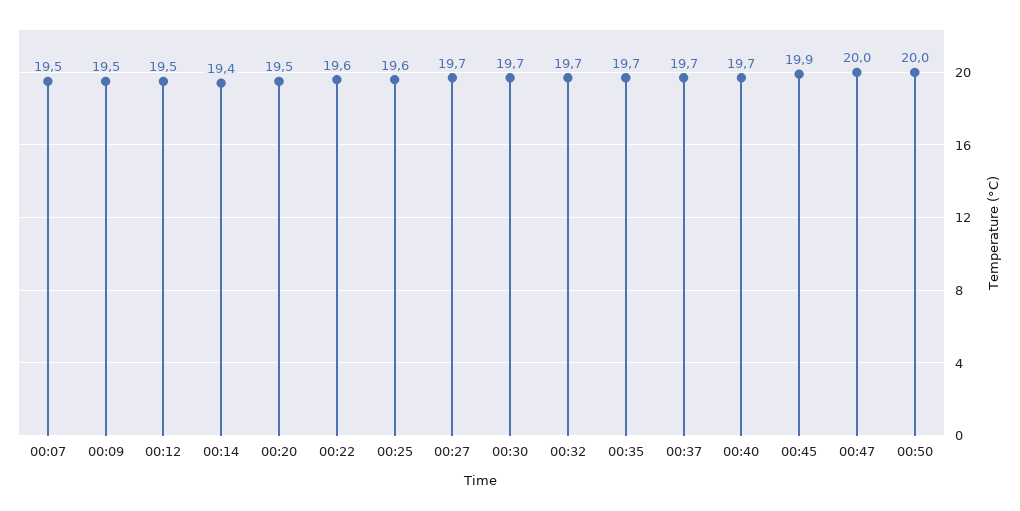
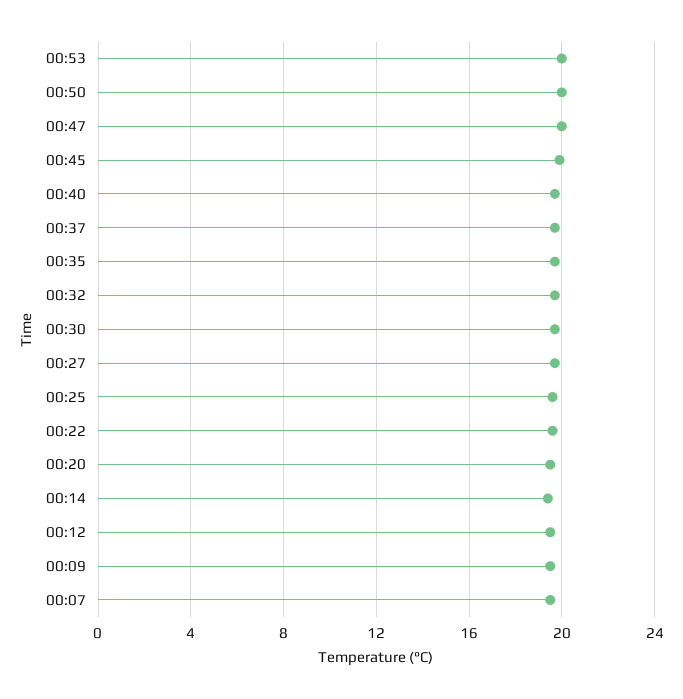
00:53: none -> 20

